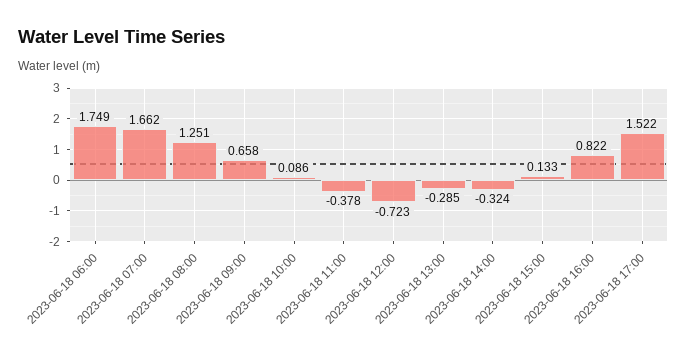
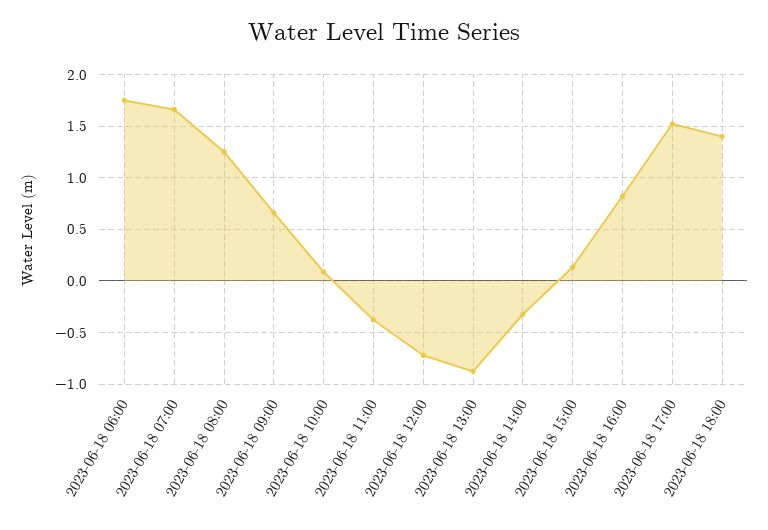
2023-06-18 13:00: -0.285 -> -0.9
2023-06-18 18:00: none -> 1.4

